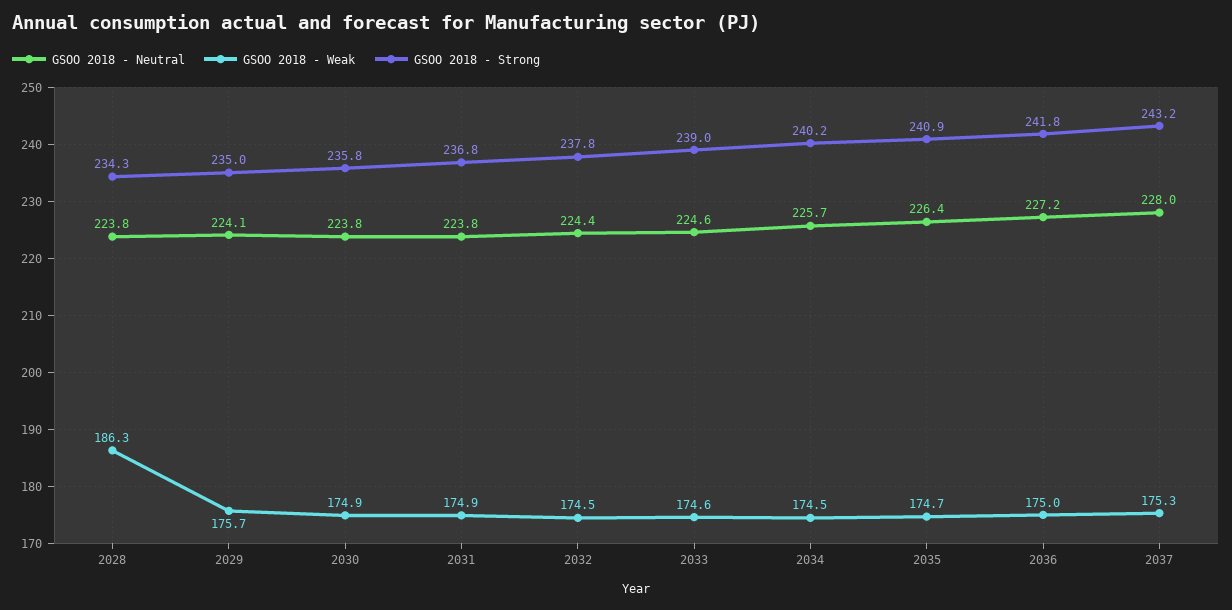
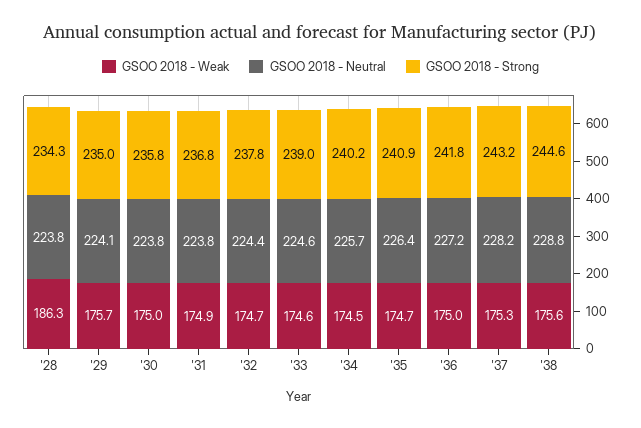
GSOO 2018 - Weak, 2030: 174.9 -> 175
GSOO 2018 - Weak, 2032: 174.5 -> 174.7
GSOO 2018 - Neutral, 2037: 228 -> 228.2
GSOO 2018 - Weak, '38: none -> 175.6
GSOO 2018 - Neutral, '38: none -> 228.8
GSOO 2018 - Strong, '38: none -> 244.6

